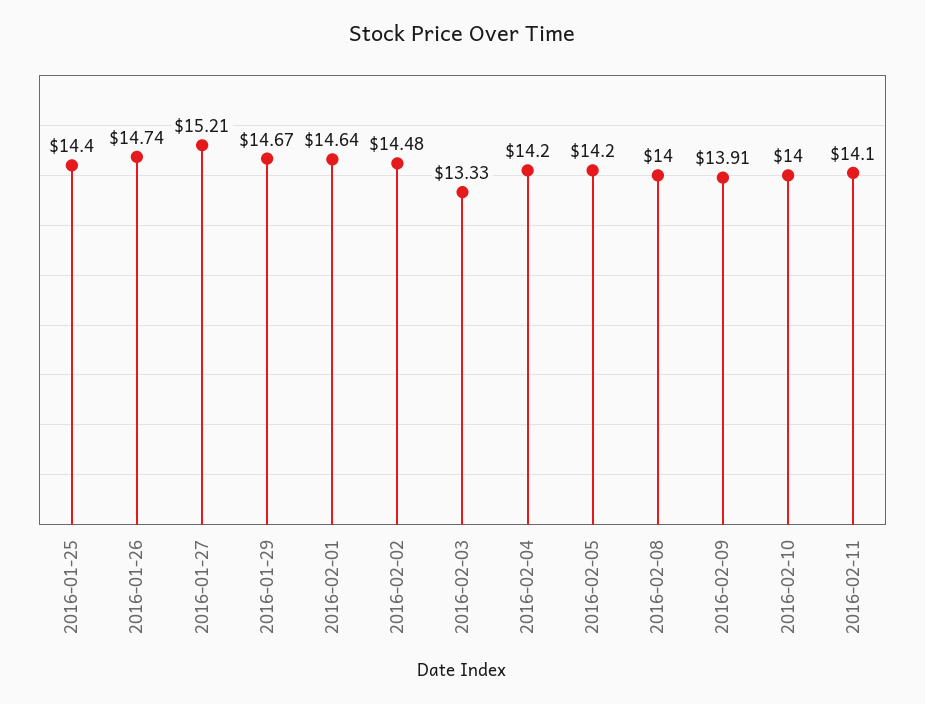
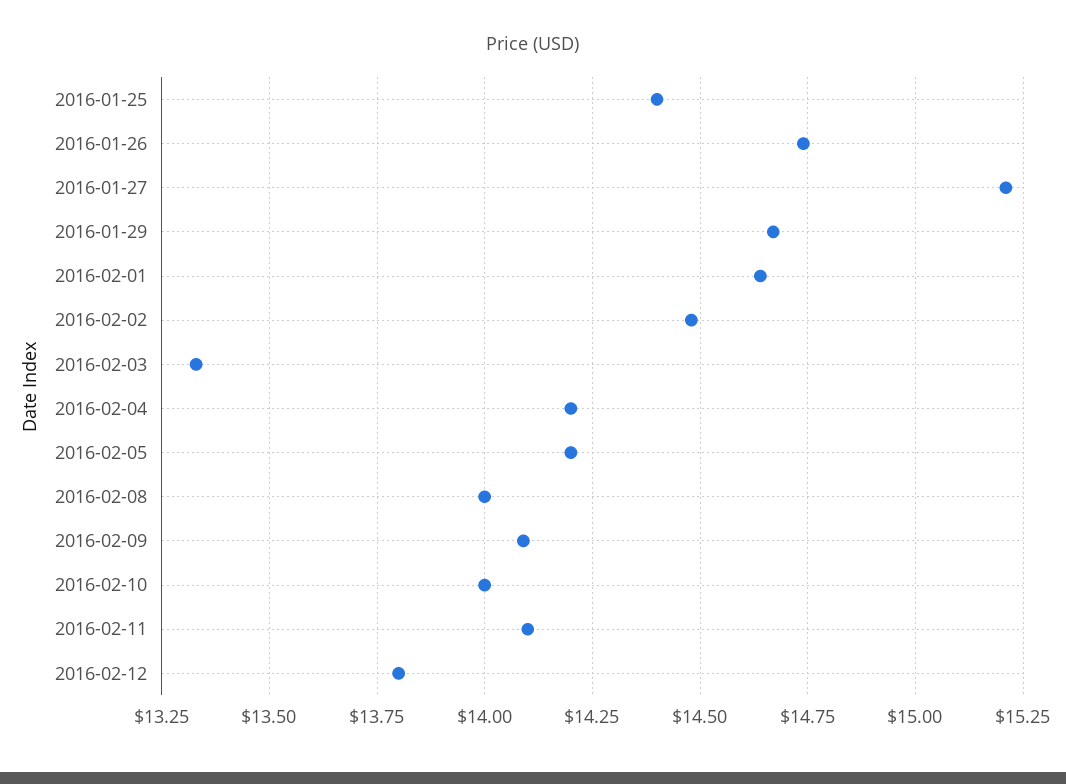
2016-02-09: 13.91 -> 14.1
2016-02-12: none -> 13.8

